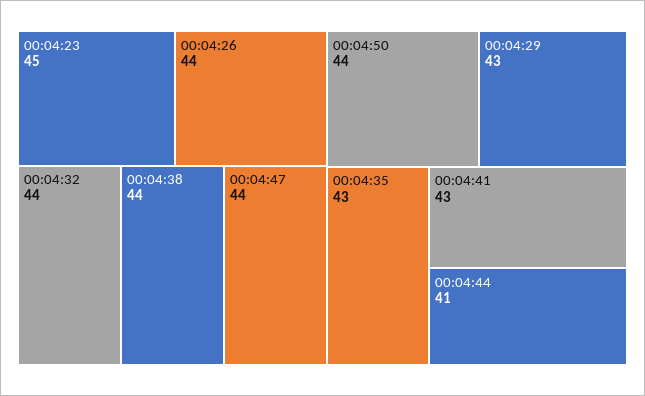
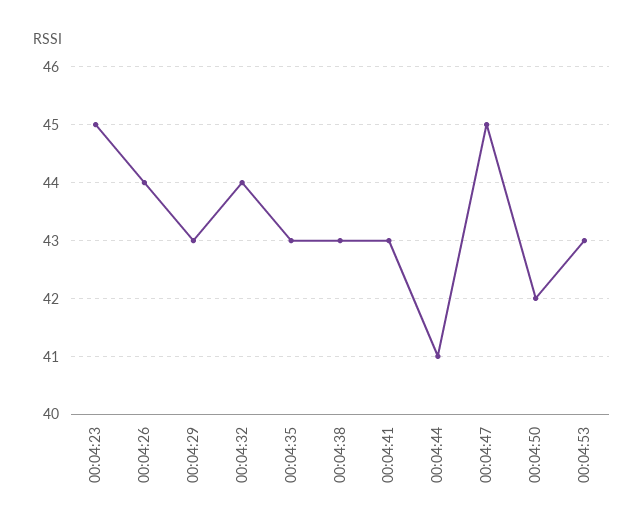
00:04:38: 44 -> 43
00:04:47: 44 -> 45
00:04:50: 44 -> 42
00:04:53: none -> 43

